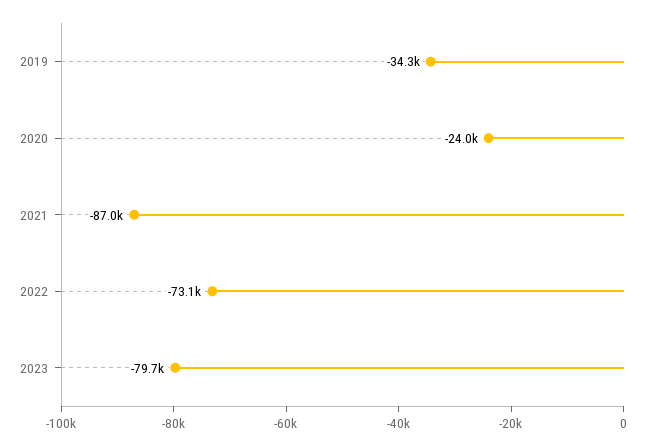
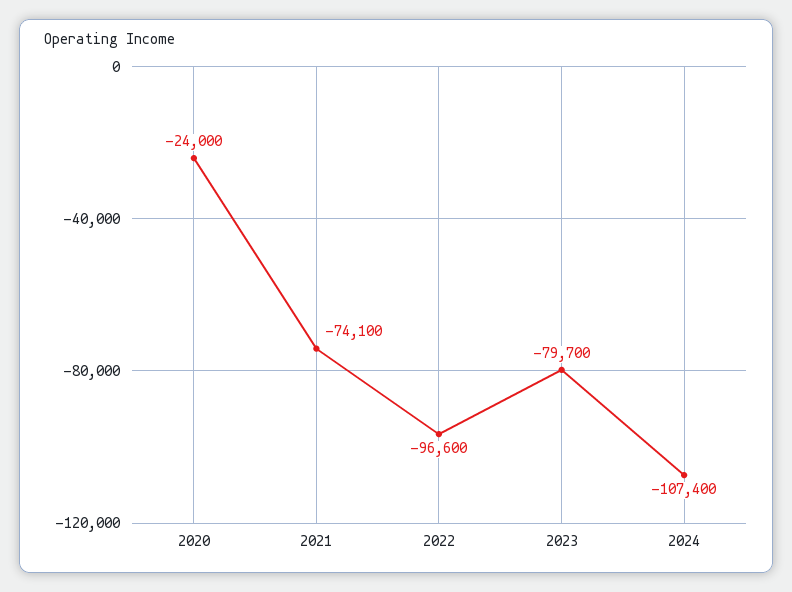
2019: -34300 -> none
2021: -87000 -> -74100
2022: -73100 -> -96600
2024: none -> -107400

